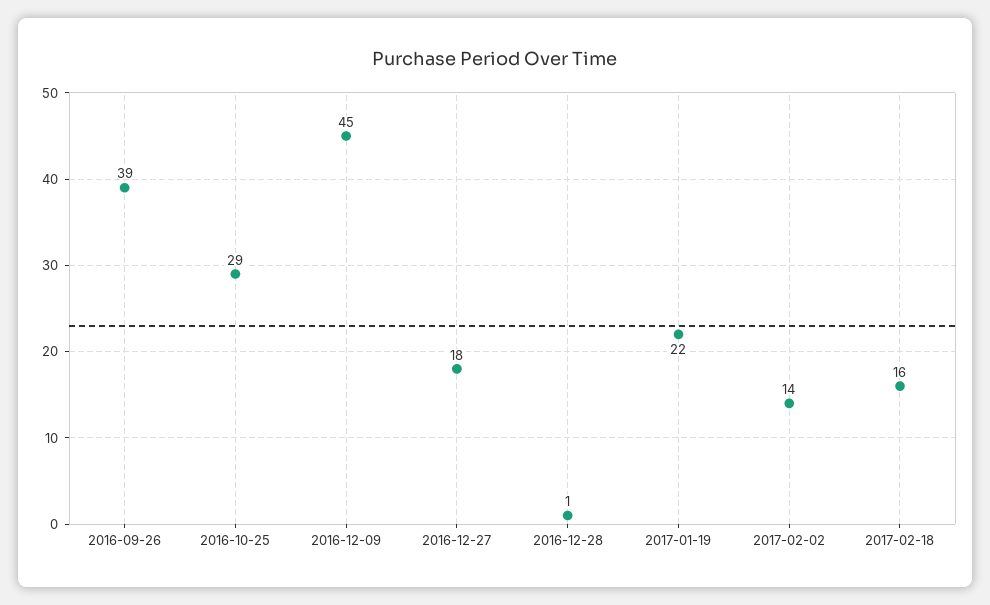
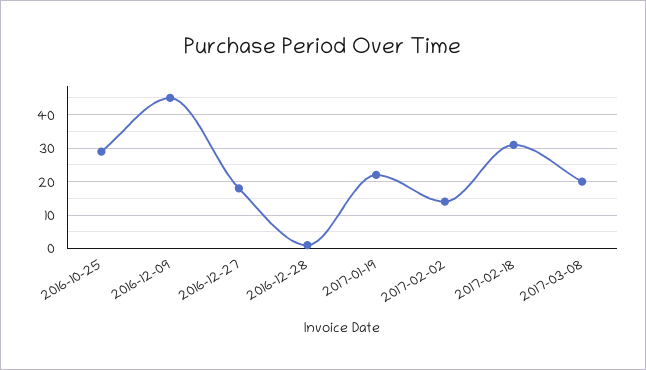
2016-09-26: 39 -> none
2017-02-18: 16 -> 30
2017-03-08: none -> 20

